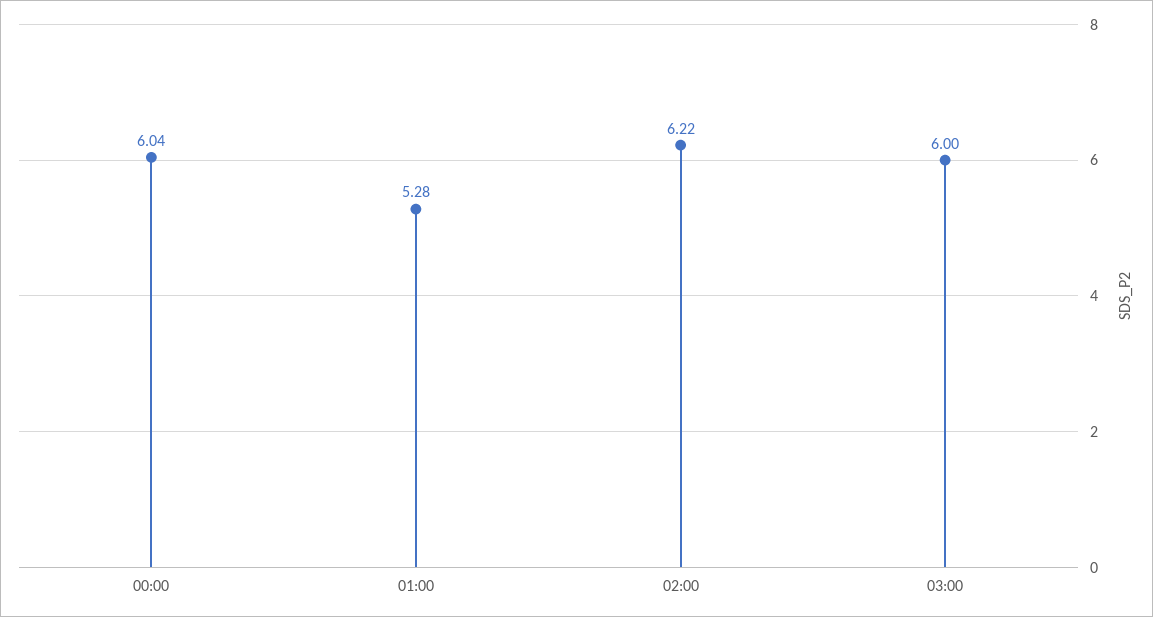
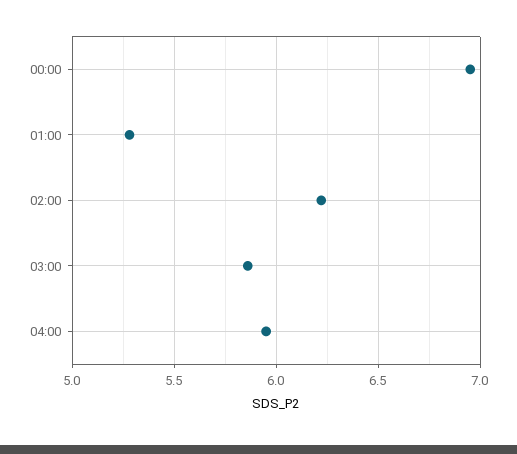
00:00: 6.04 -> 6.95
03:00: 6 -> 5.85
04:00: none -> 5.95

